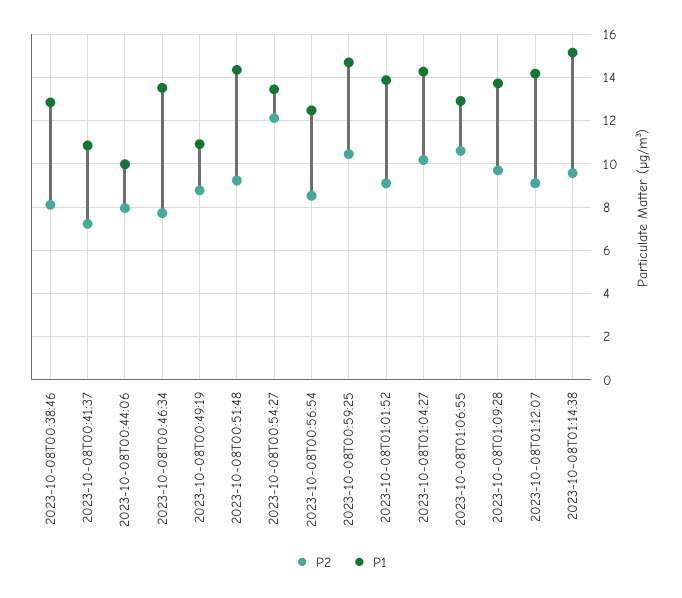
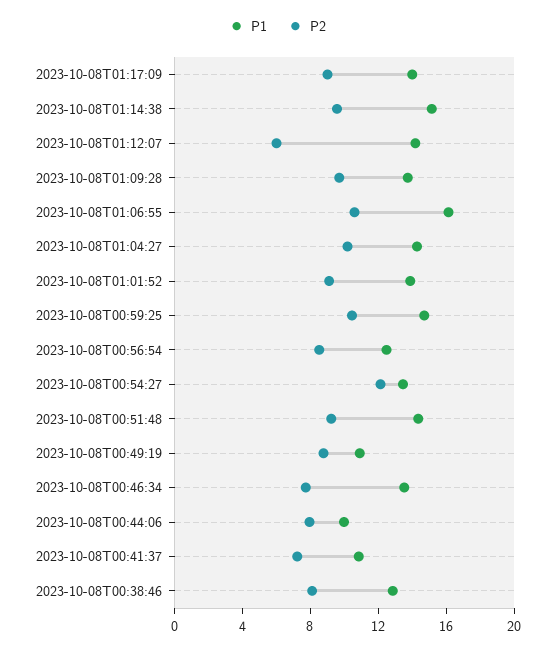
P1, 2023-10-08T01:06:55: 13 -> 16
P2, 2023-10-08T01:12:07: 9 -> 6
P1, 2023-10-08T01:17:09: none -> 14
P2, 2023-10-08T01:17:09: none -> 9

